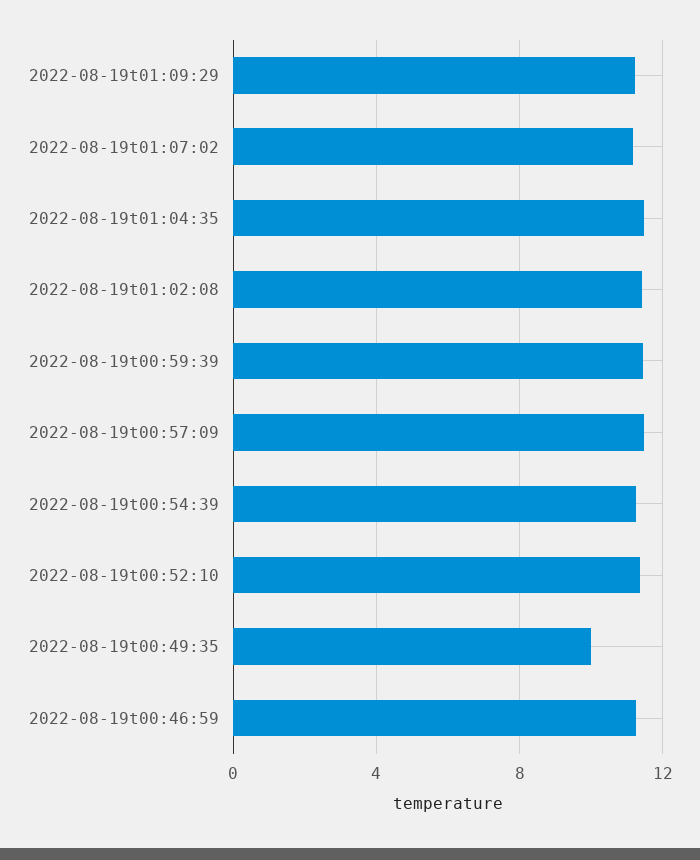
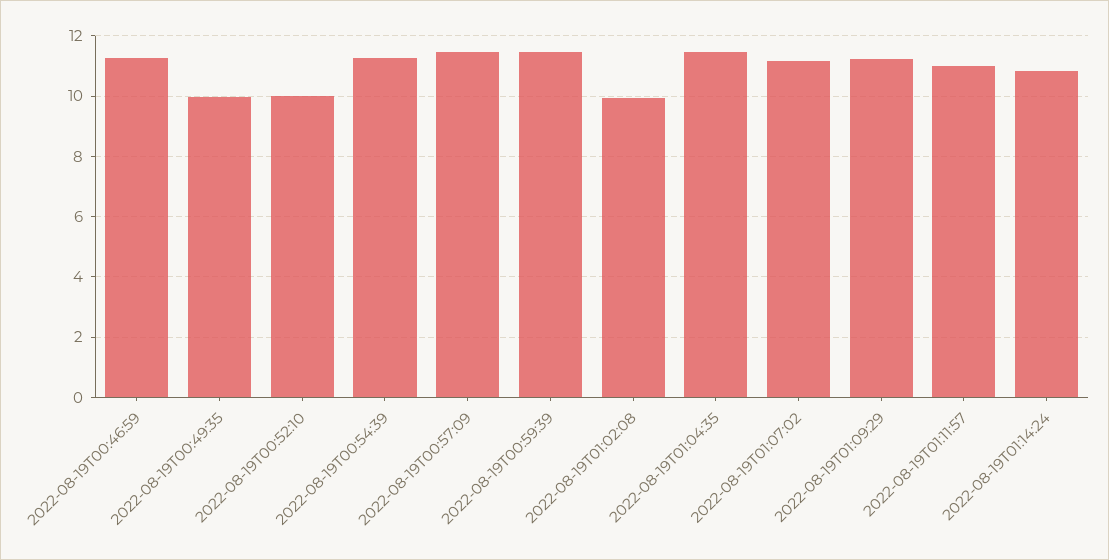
2022-08-19t01:02:08: 11.5 -> 10
2022-08-19t00:52:10: 11.5 -> 10
2022-08-19T01:11:57: none -> 11
2022-08-19T01:14:24: none -> 10.8

